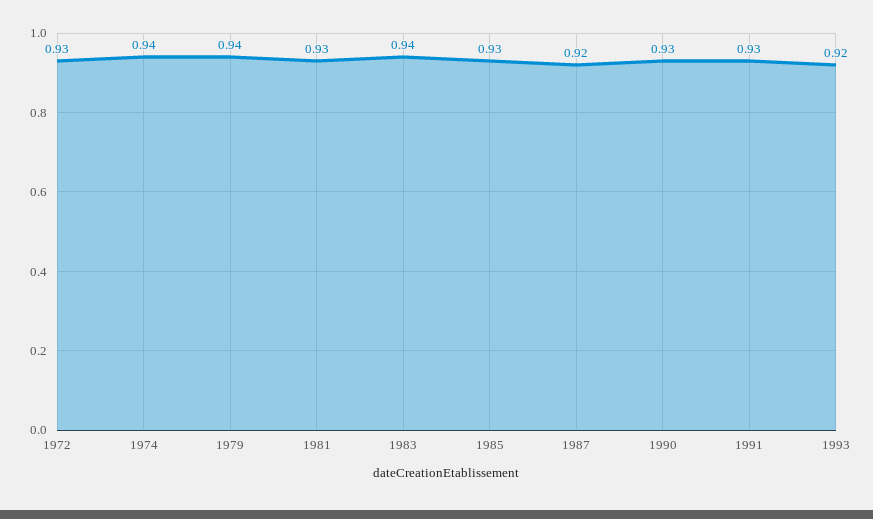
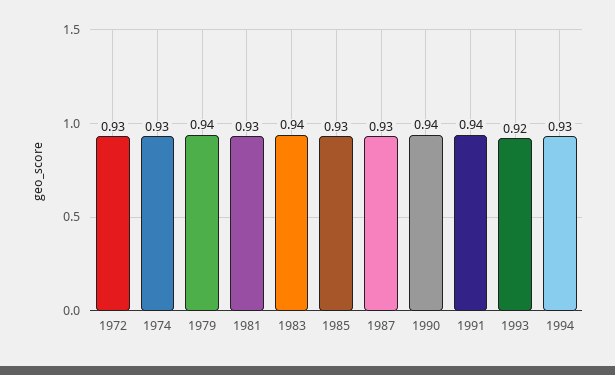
1974: 0.94 -> 0.93
1987: 0.92 -> 0.93
1990: 0.93 -> 0.94
1991: 0.93 -> 0.94
1994: none -> 0.93

